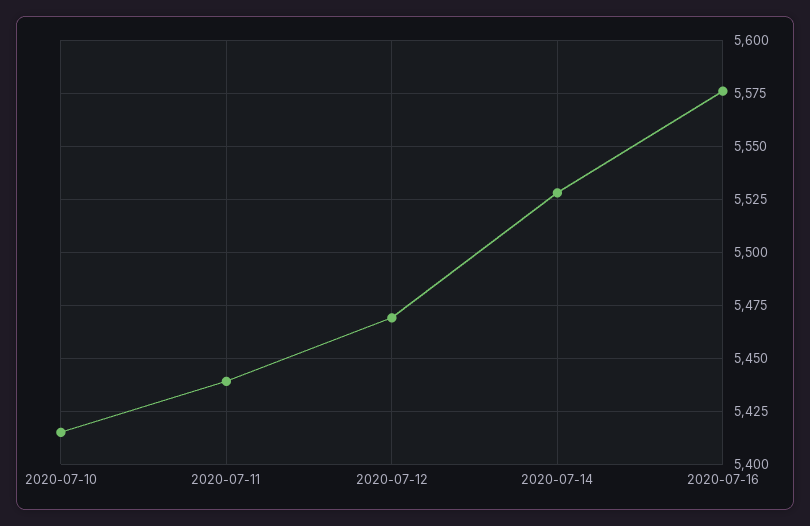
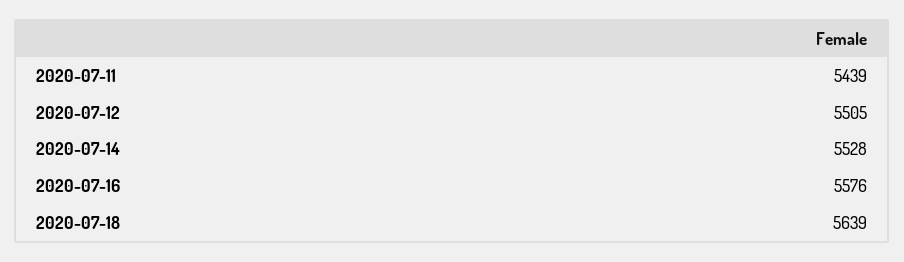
2020-07-10: 5415 -> none
2020-07-12: 5470 -> 5505
2020-07-18: none -> 5639

